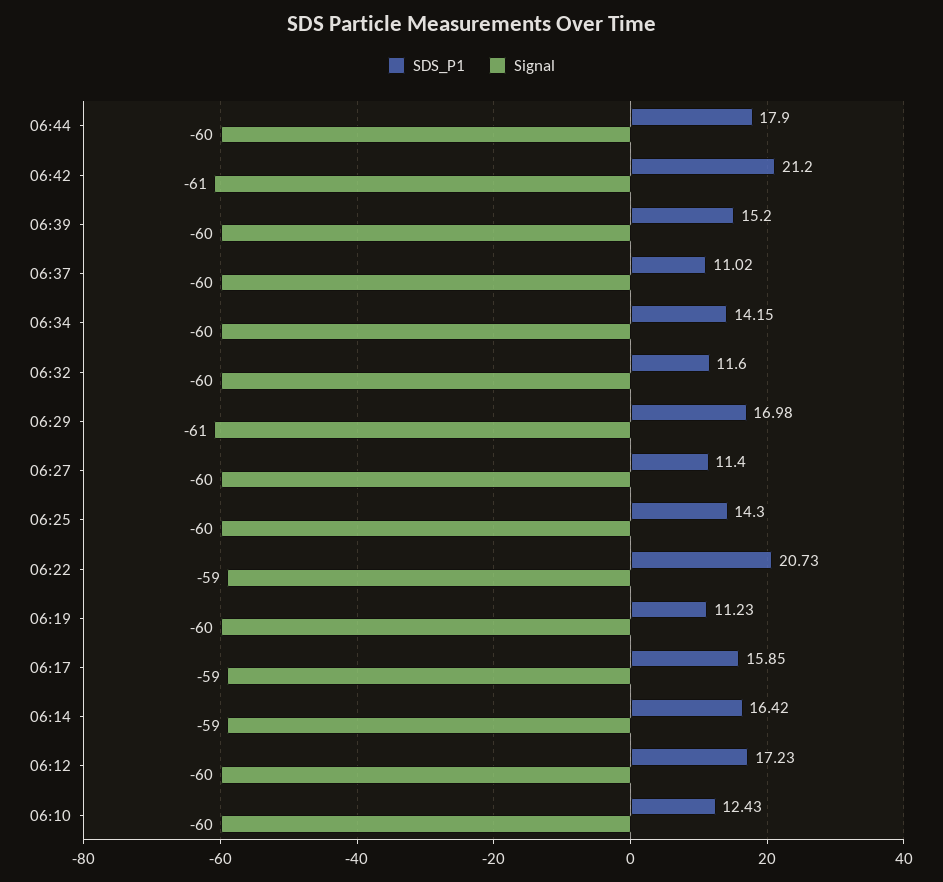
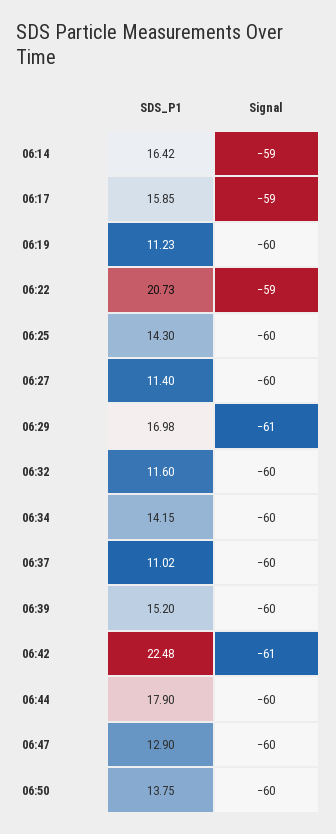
SDS_P1, 06:42: 21.2 -> 22.48
SDS_P1, 06:12: 17.23 -> none
Signal, 06:12: -60 -> none
SDS_P1, 06:10: 12.43 -> none
Signal, 06:10: -60 -> none
SDS_P1, 06:47: none -> 12.9
Signal, 06:47: none -> -60
SDS_P1, 06:50: none -> 13.75
Signal, 06:50: none -> -60

